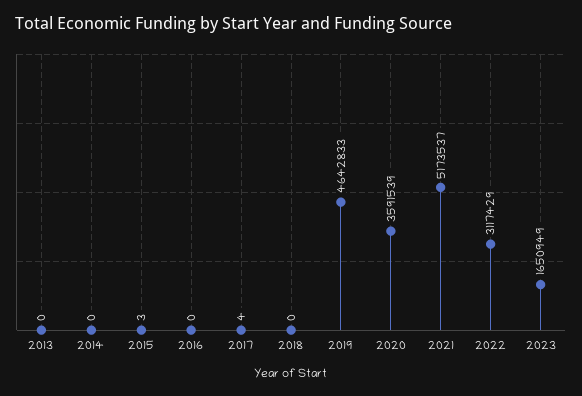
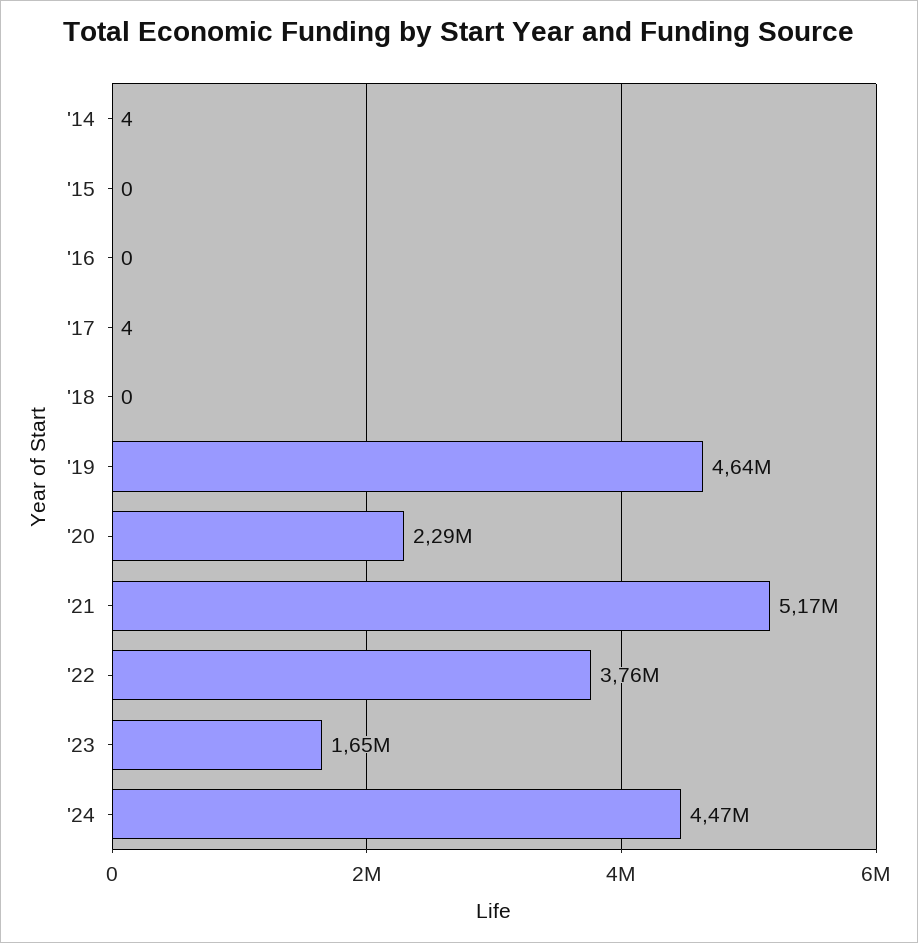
2013: 0 -> none
2014: 0 -> 4
2015: 3 -> 0
2020: 3591539 -> 2290000
2022: 3117429 -> 3760000
'24: none -> 4470000

